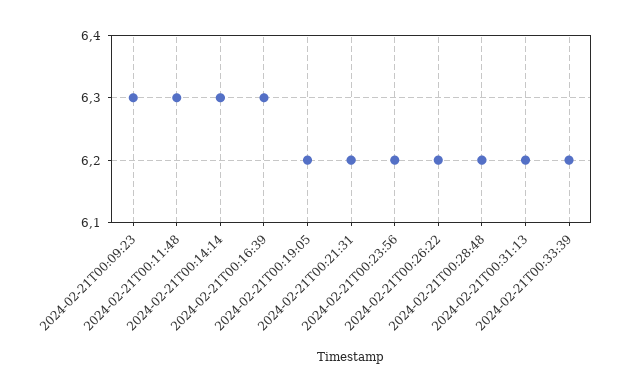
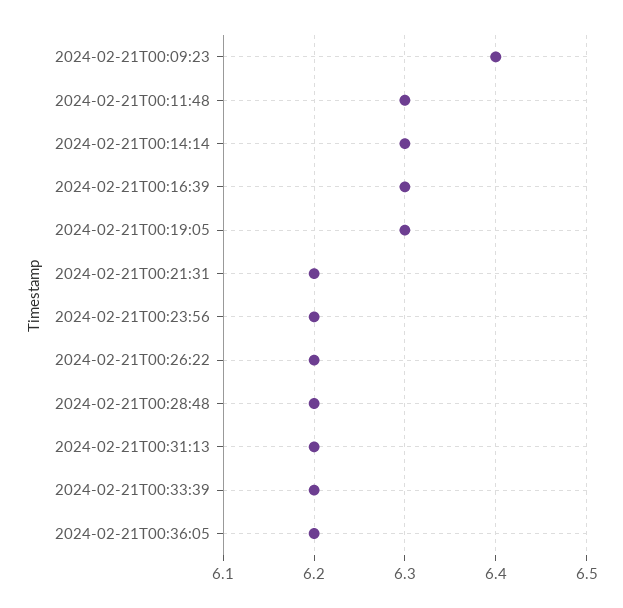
2024-02-21T00:09:23: 6.3 -> 6.4
2024-02-21T00:19:05: 6.2 -> 6.3
2024-02-21T00:36:05: none -> 6.2

